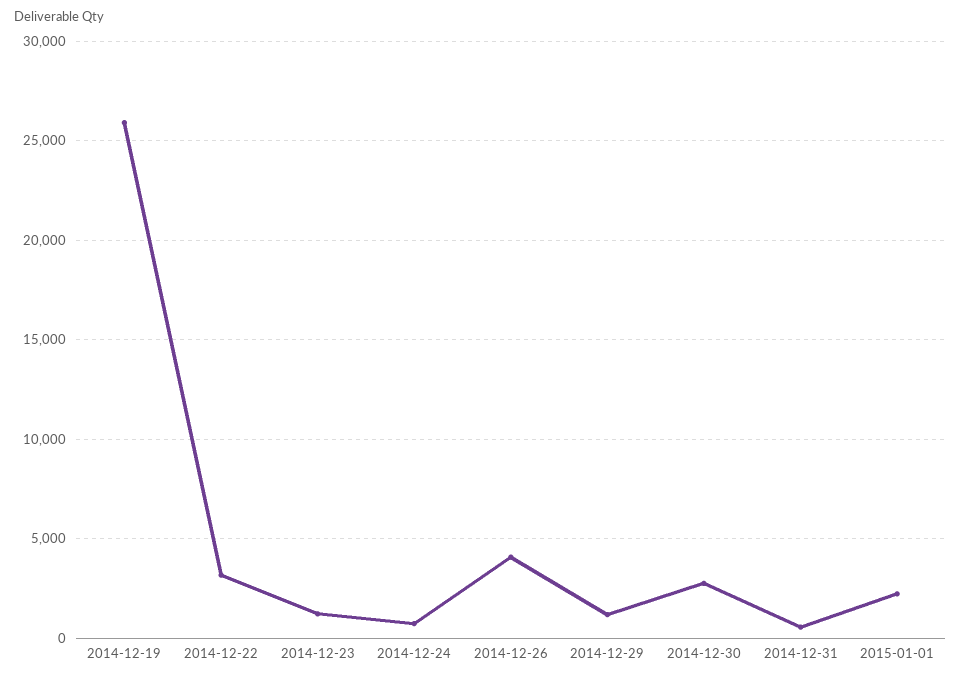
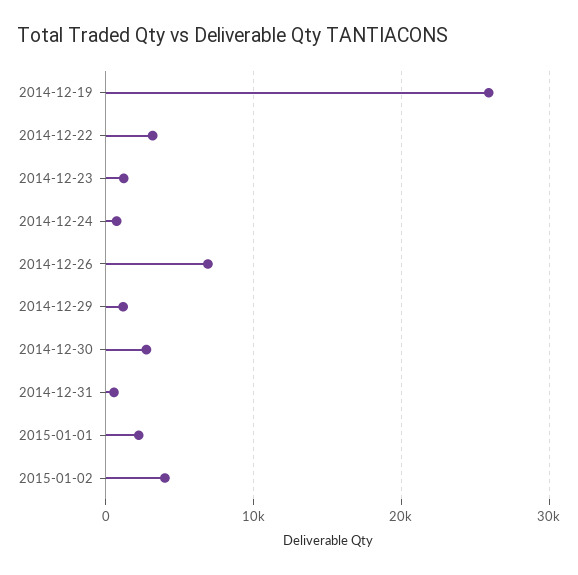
2014-12-26: 4000 -> 7000
2015-01-02: none -> 4000

